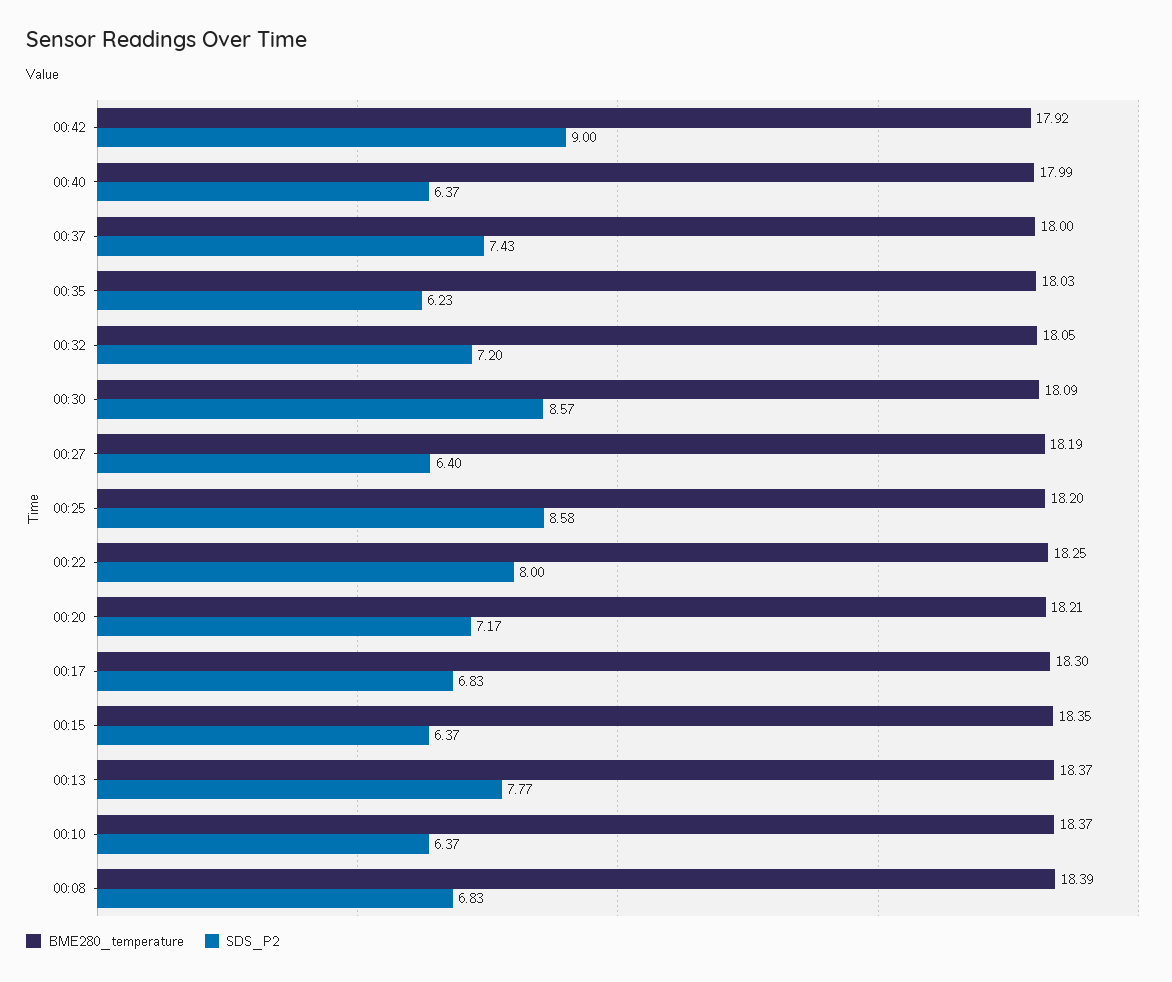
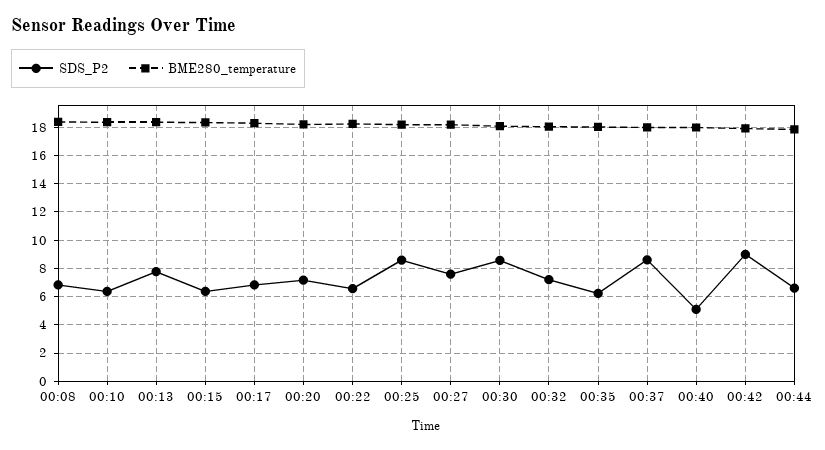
SDS_P2, 00:40: 6.37 -> 5
SDS_P2, 00:37: 7.43 -> 8.5
SDS_P2, 00:27: 6.4 -> 7.5
SDS_P2, 00:22: 8 -> 6.5
SDS_P2, 00:44: none -> 6.5
BME280_temperature, 00:44: none -> 18

